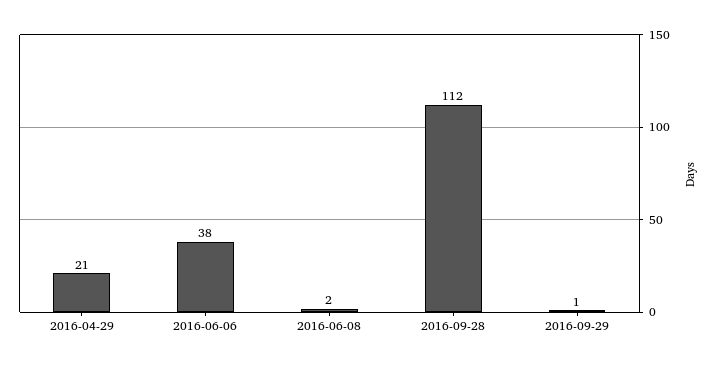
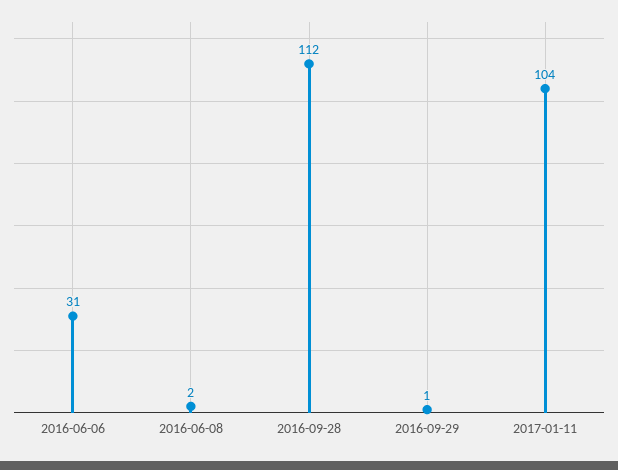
2016-04-29: 21 -> none
2016-06-06: 38 -> 31
2017-01-11: none -> 104

